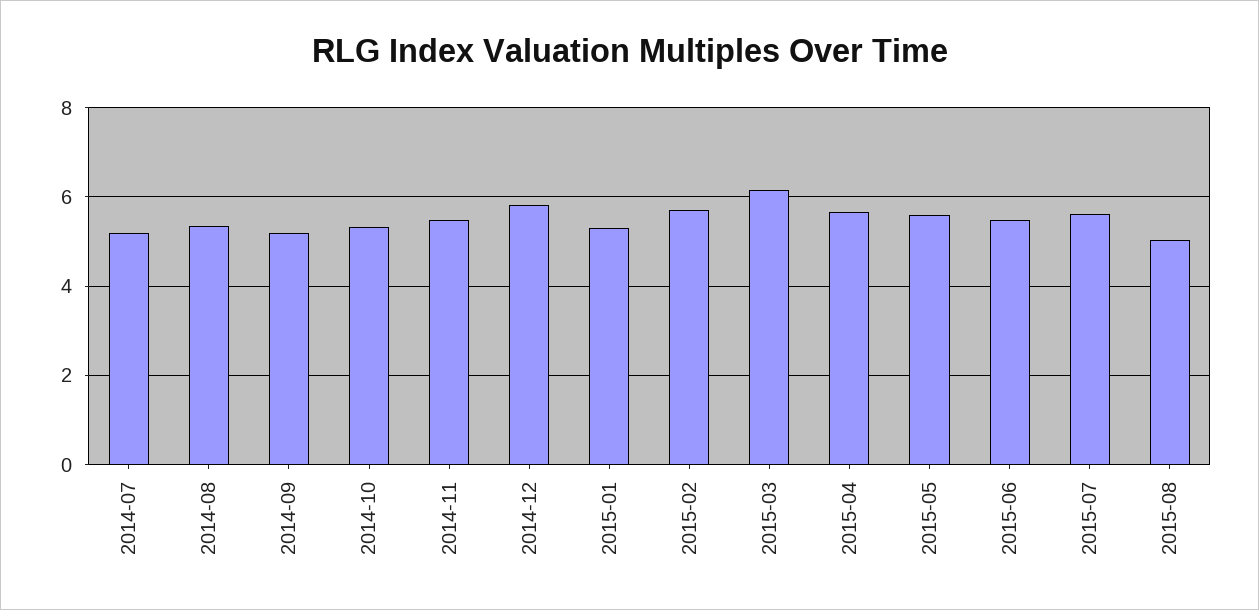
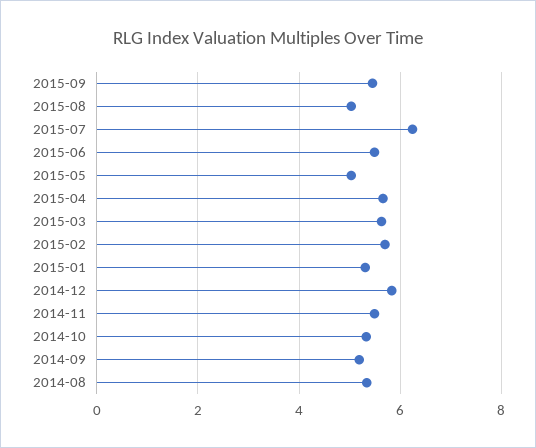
2014-07: 5.2 -> none
2015-03: 6.2 -> 5.6
2015-05: 5.6 -> 5
2015-07: 5.6 -> 6.2
2015-09: none -> 5.4

